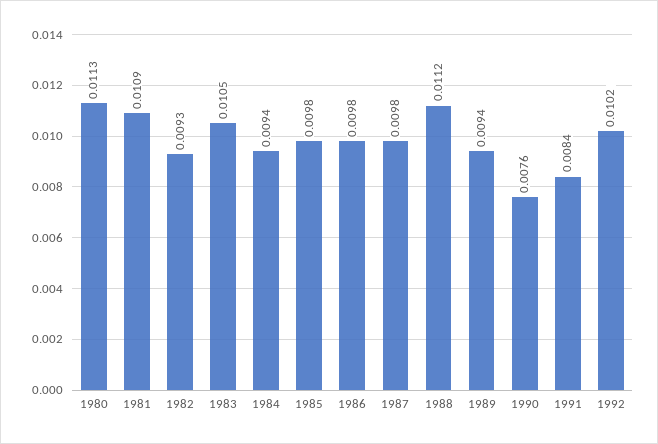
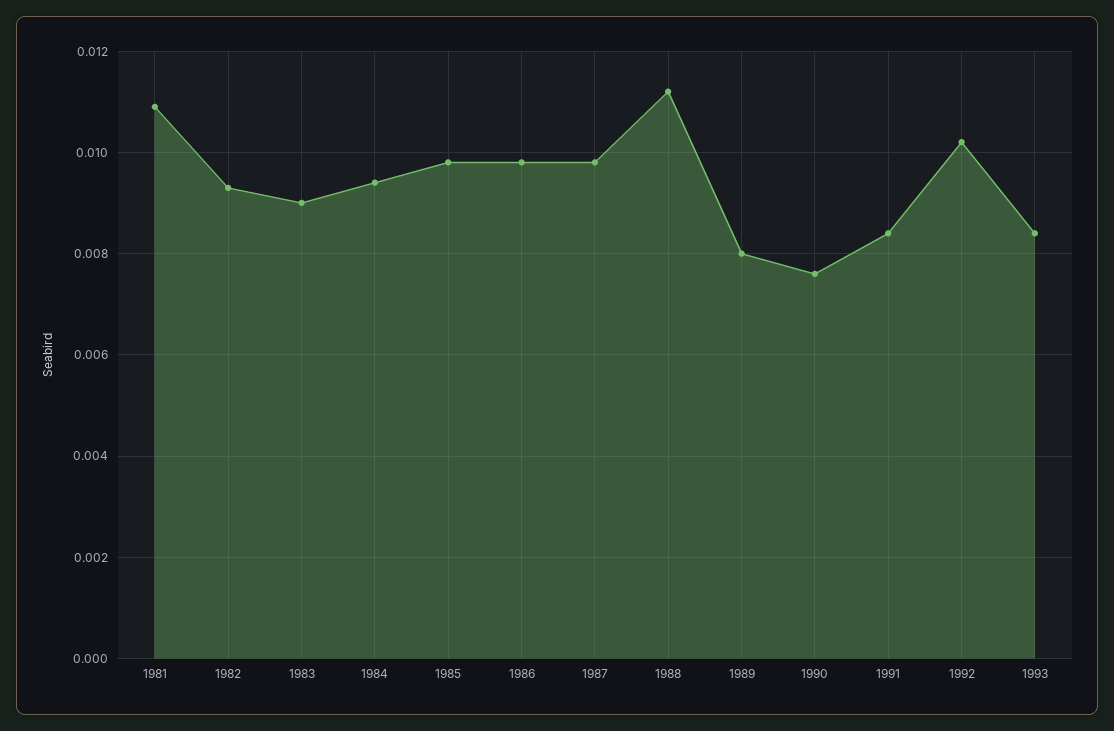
1980: 0.0113 -> none
1983: 0.0105 -> 0.009
1989: 0.0094 -> 0.008
1993: none -> 0.0085

